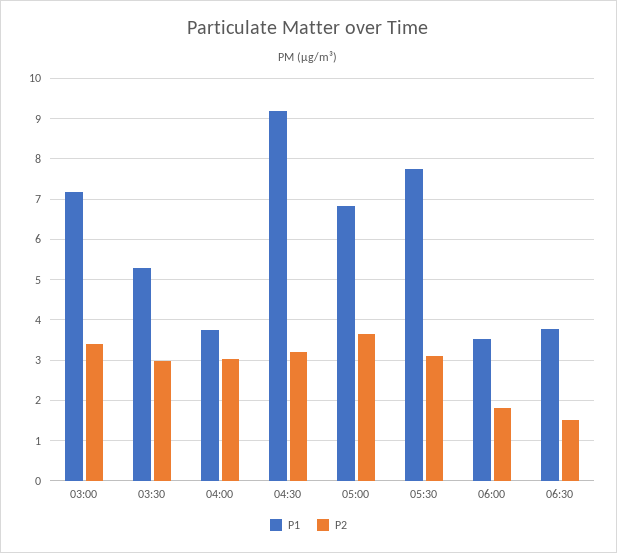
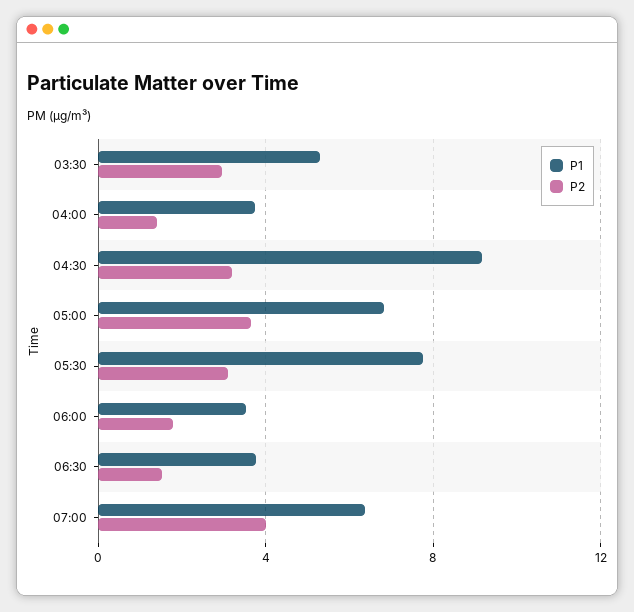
P1, 03:00: 7.2 -> none
P2, 03:00: 3.4 -> none
P2, 04:00: 3 -> 1.5
P1, 07:00: none -> 6.5
P2, 07:00: none -> 4

